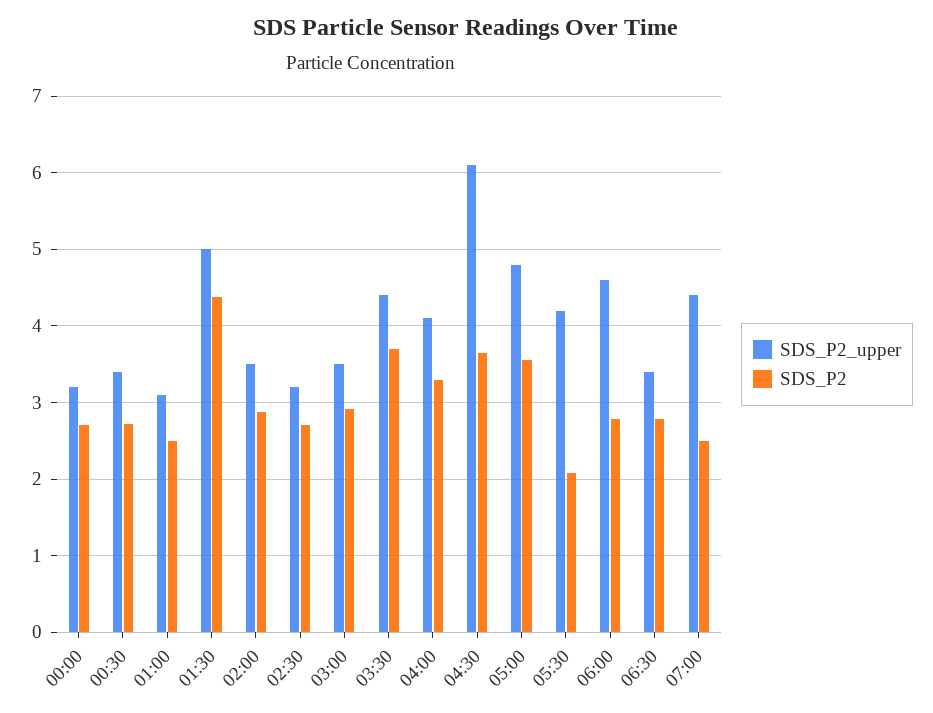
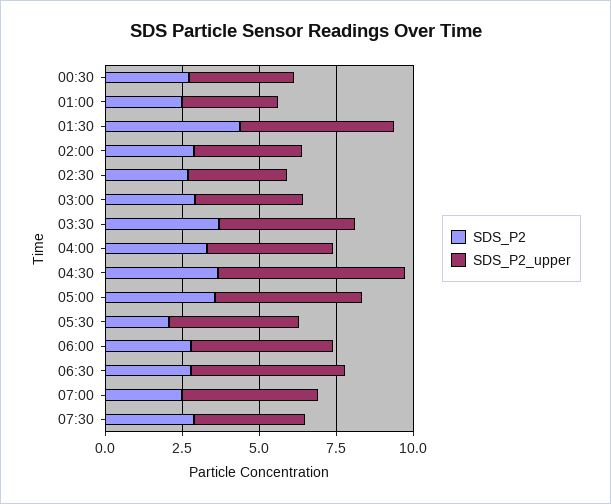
SDS_P2_upper, 00:00: 3.2 -> none
SDS_P2, 00:00: 2.7 -> none
SDS_P2_upper, 06:30: 3.4 -> 5
SDS_P2, 07:30: none -> 3
SDS_P2_upper, 07:30: none -> 3.5

